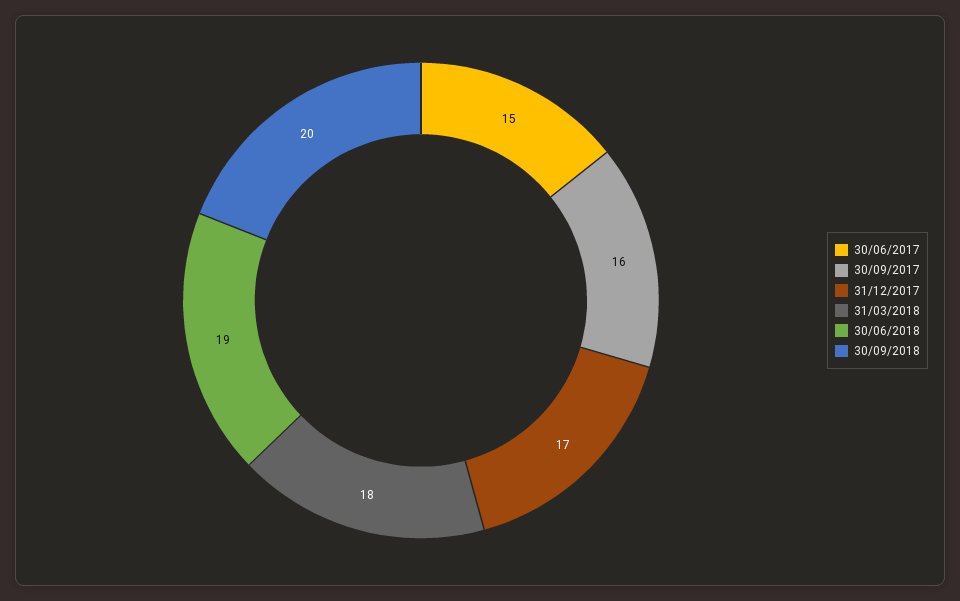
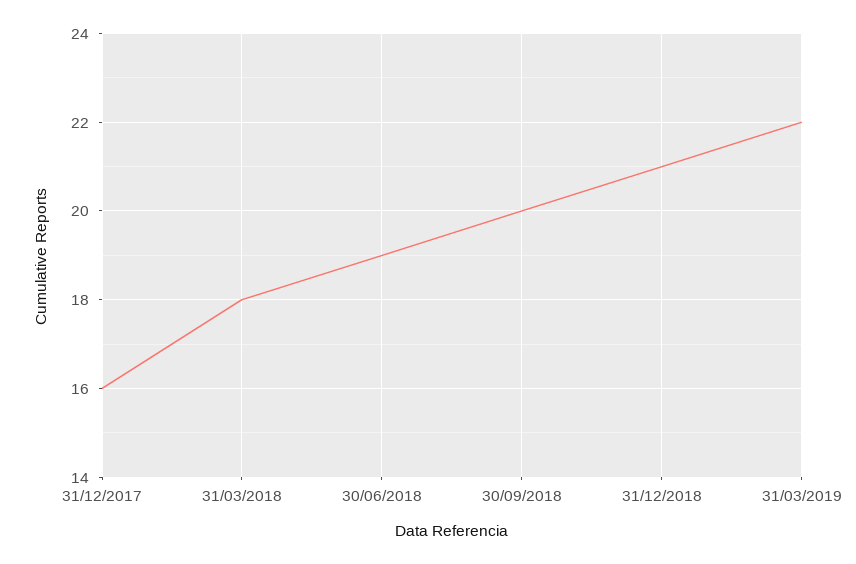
30/06/2017: 15 -> none
30/09/2017: 16 -> none
31/12/2017: 17 -> 16
31/12/2018: none -> 21
31/03/2019: none -> 22

